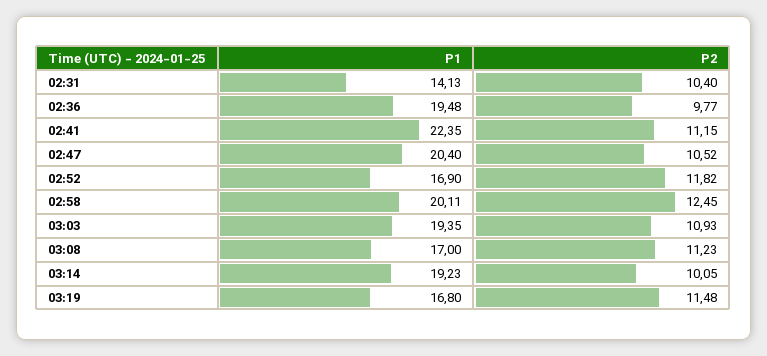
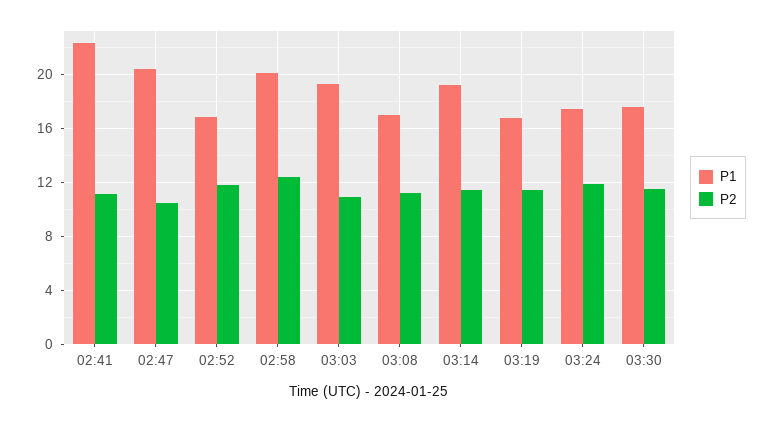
P1, 02:31: 14.13 -> none
P2, 02:31: 10.4 -> none
P1, 02:36: 19.48 -> none
P2, 02:36: 9.77 -> none
P2, 03:14: 10.05 -> 11.5
P1, 03:24: none -> 17.5
P2, 03:24: none -> 12
P1, 03:30: none -> 17.5
P2, 03:30: none -> 11.5

